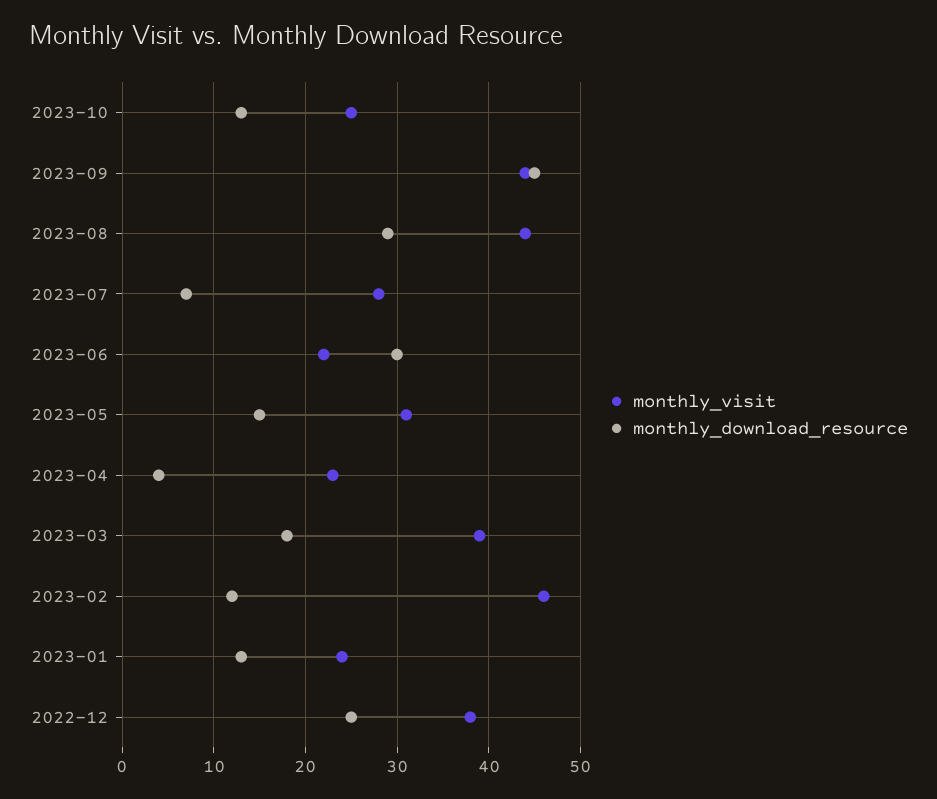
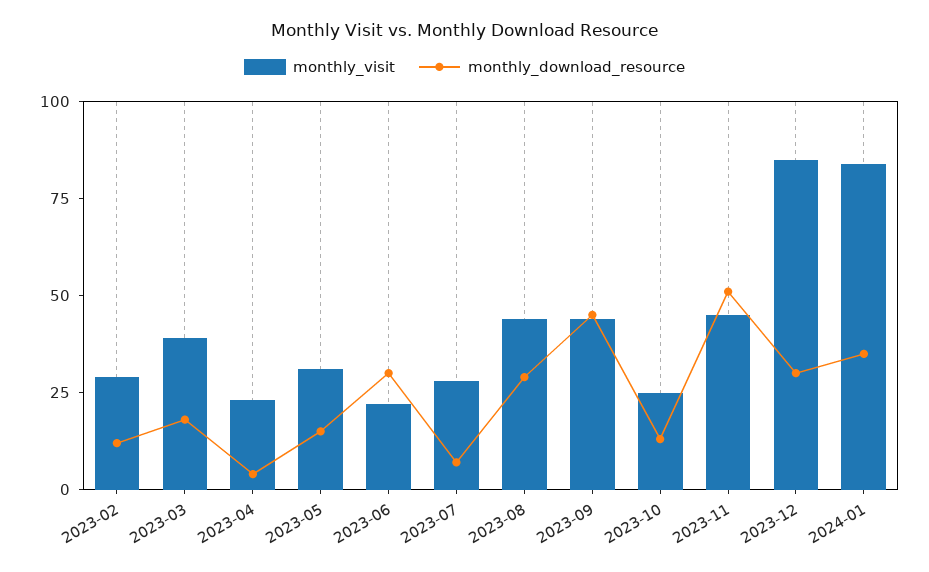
monthly_visit, 2023-02: 46 -> 30
monthly_visit, 2023-01: 24 -> none
monthly_download_resource, 2023-01: 13 -> none
monthly_visit, 2022-12: 38 -> none
monthly_download_resource, 2022-12: 25 -> none
monthly_visit, 2023-11: none -> 45
monthly_download_resource, 2023-11: none -> 50
monthly_visit, 2023-12: none -> 85
monthly_download_resource, 2023-12: none -> 30
monthly_visit, 2024-01: none -> 85
monthly_download_resource, 2024-01: none -> 35

